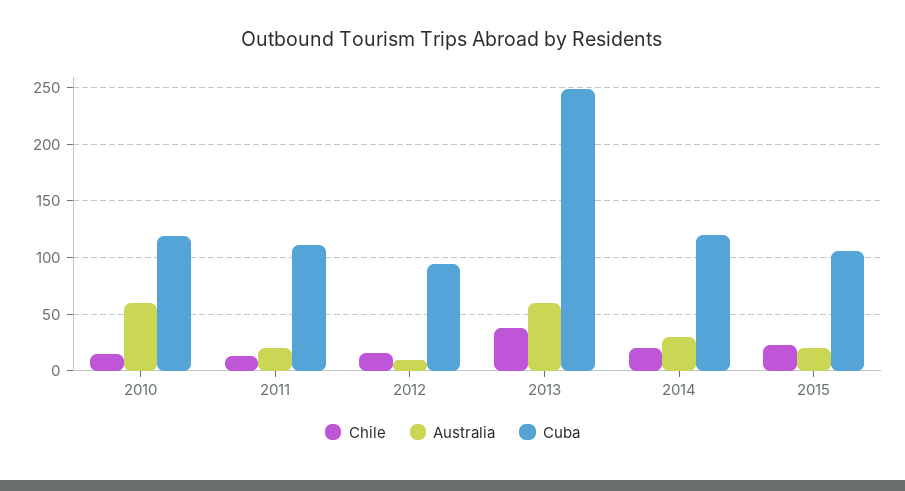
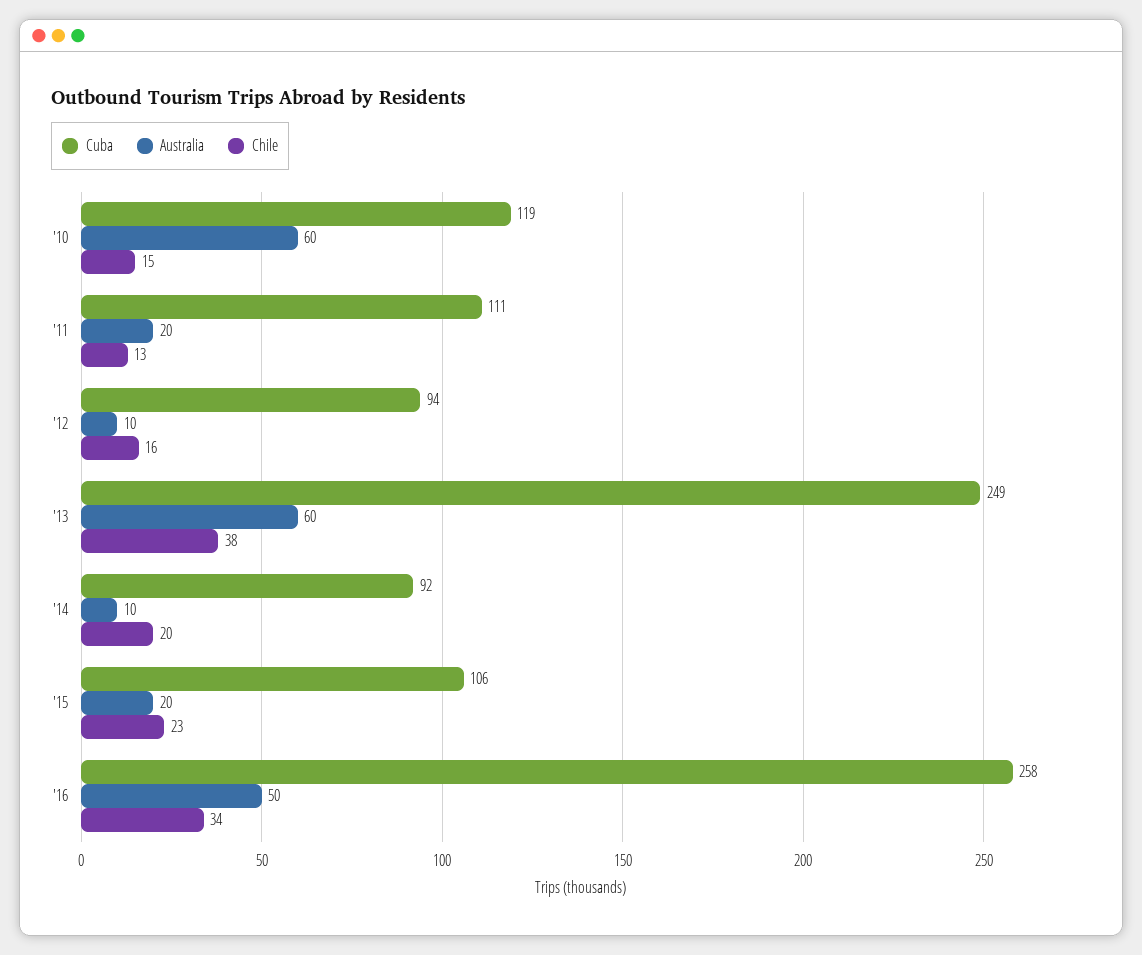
Australia, 2014: 30 -> 10
Cuba, 2014: 120 -> 92
Cuba, '16: none -> 258
Australia, '16: none -> 50
Chile, '16: none -> 34

